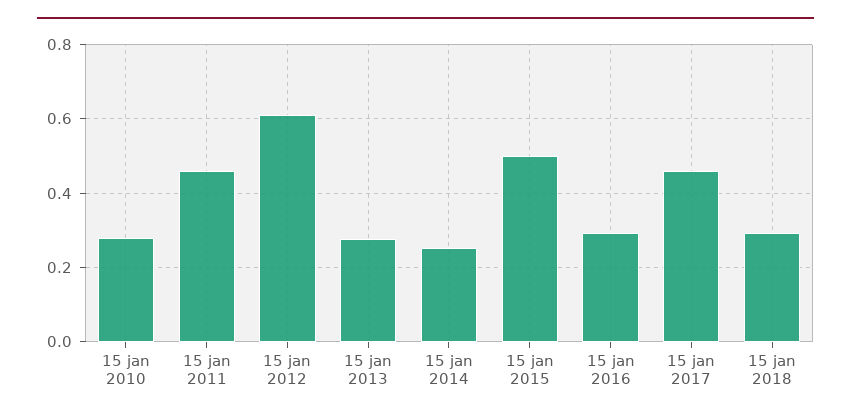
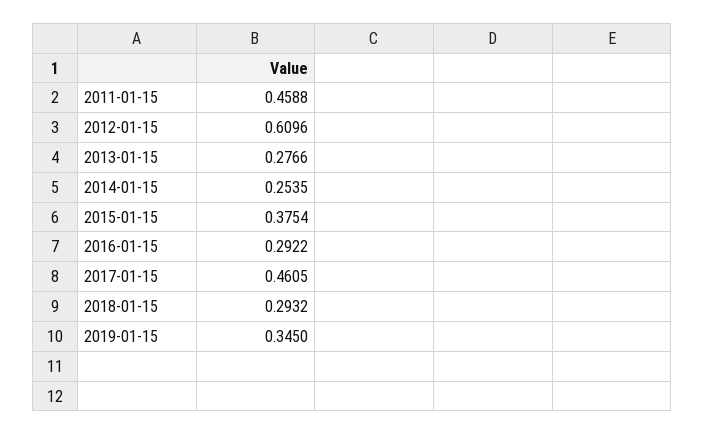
15 jan 2010: 0.28 -> none
15 jan 2015: 0.5 -> 0.3754
2019-01-15: none -> 0.345

